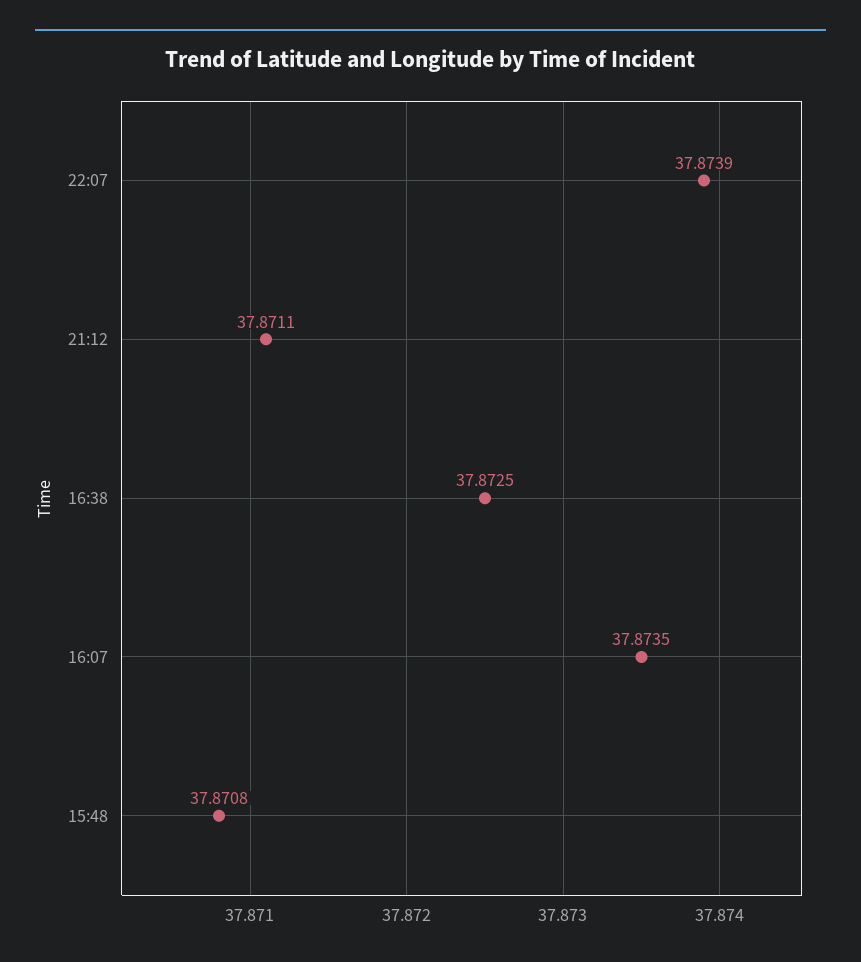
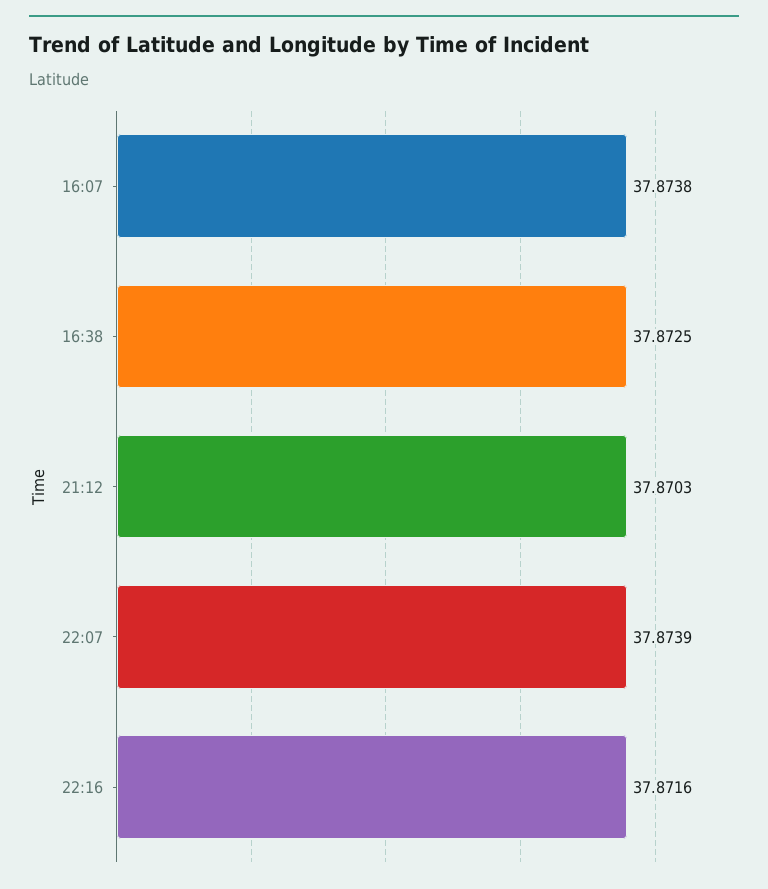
21:12: 37.8711 -> 37.8703
16:07: 37.8735 -> 37.8738
15:48: 37.8708 -> none
22:16: none -> 37.8716

